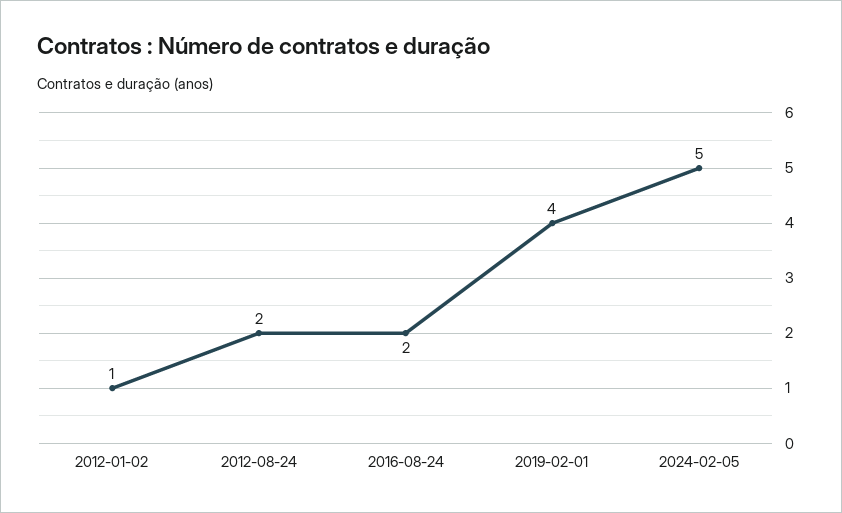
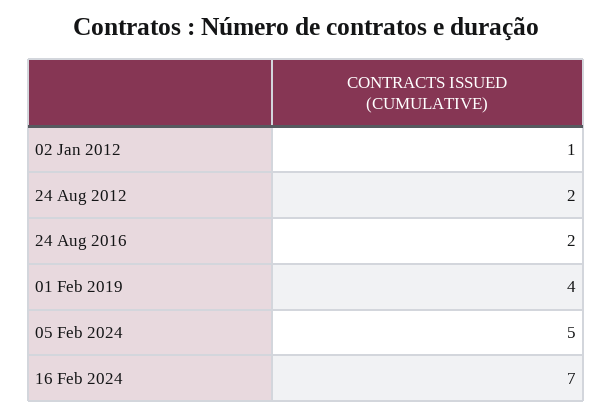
16 Feb 2024: none -> 7

